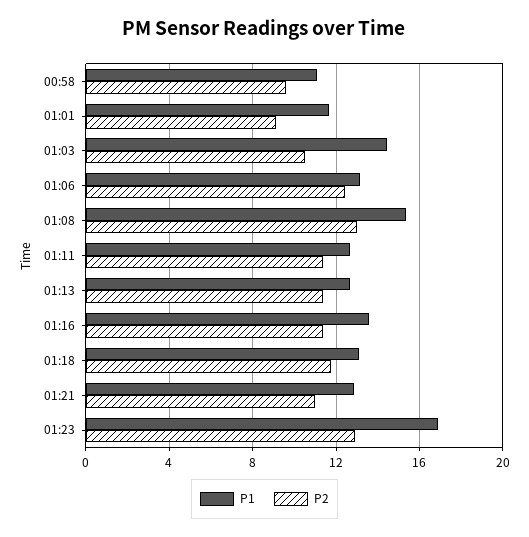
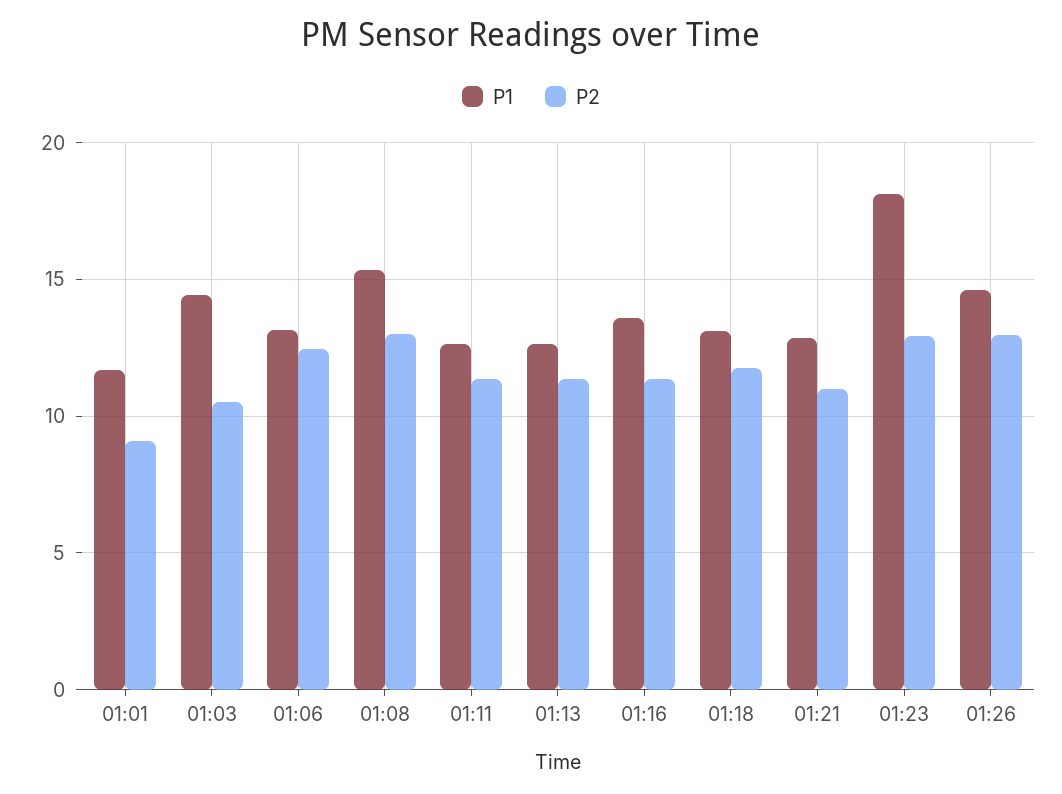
P1, 00:58: 11 -> none
P2, 00:58: 9.5 -> none
P1, 01:23: 17 -> 18
P1, 01:26: none -> 14.5
P2, 01:26: none -> 13

